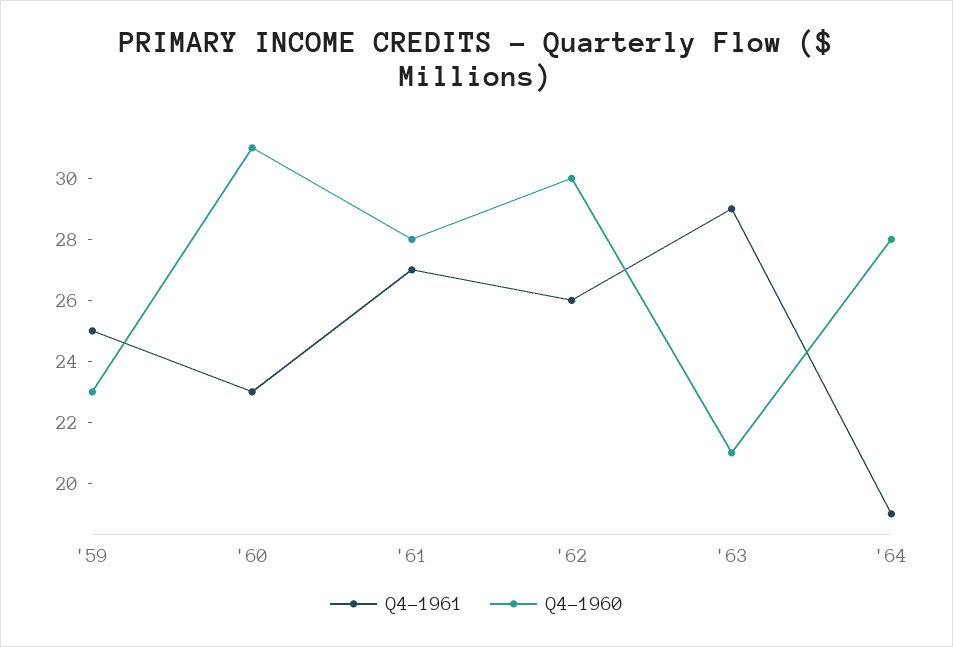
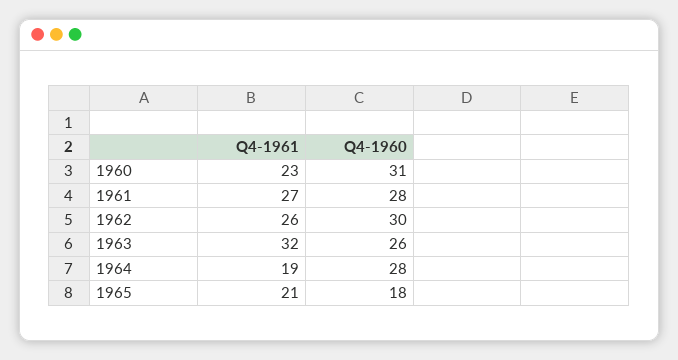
Q4-1961, '59: 25 -> none
Q4-1960, '59: 23 -> none
Q4-1961, '63: 29 -> 32
Q4-1960, '63: 21 -> 26
Q4-1961, 1965: none -> 21
Q4-1960, 1965: none -> 18

